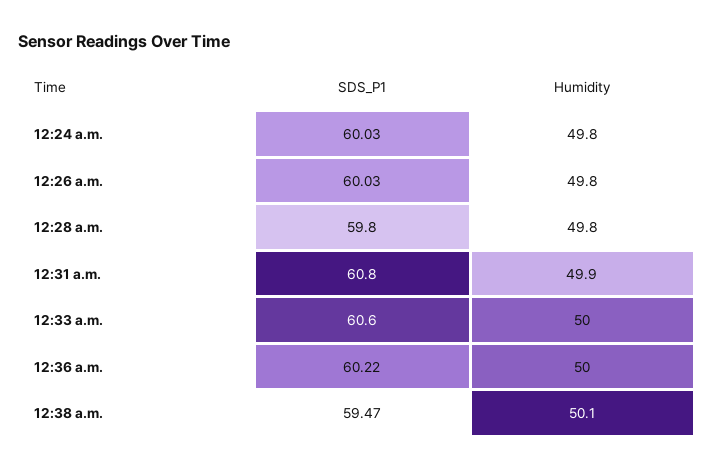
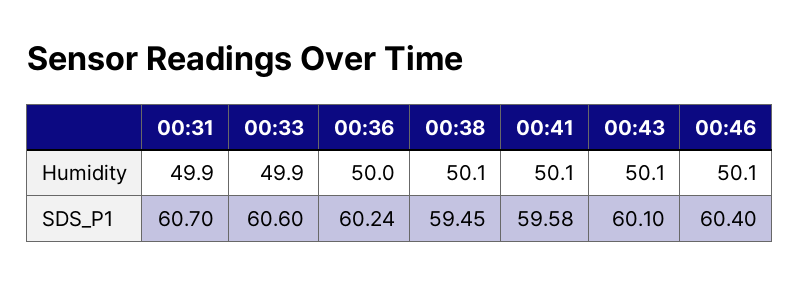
SDS_P1, 12:24 a.m.: 60.03 -> none
Humidity, 12:24 a.m.: 49.8 -> none
SDS_P1, 12:26 a.m.: 60.03 -> none
Humidity, 12:26 a.m.: 49.8 -> none
SDS_P1, 12:28 a.m.: 59.8 -> none
Humidity, 12:28 a.m.: 49.8 -> none
SDS_P1, 12:31 a.m.: 60.8 -> 60.7
Humidity, 12:33 a.m.: 50 -> 49.9
SDS_P1, 12:36 a.m.: 60.22 -> 60.24
SDS_P1, 12:38 a.m.: 59.47 -> 59.45
Humidity, 00:41: none -> 50.1
Humidity, 00:43: none -> 50.1
Humidity, 00:46: none -> 50.1
SDS_P1, 00:41: none -> 59.58
SDS_P1, 00:43: none -> 60.1
SDS_P1, 00:46: none -> 60.4

